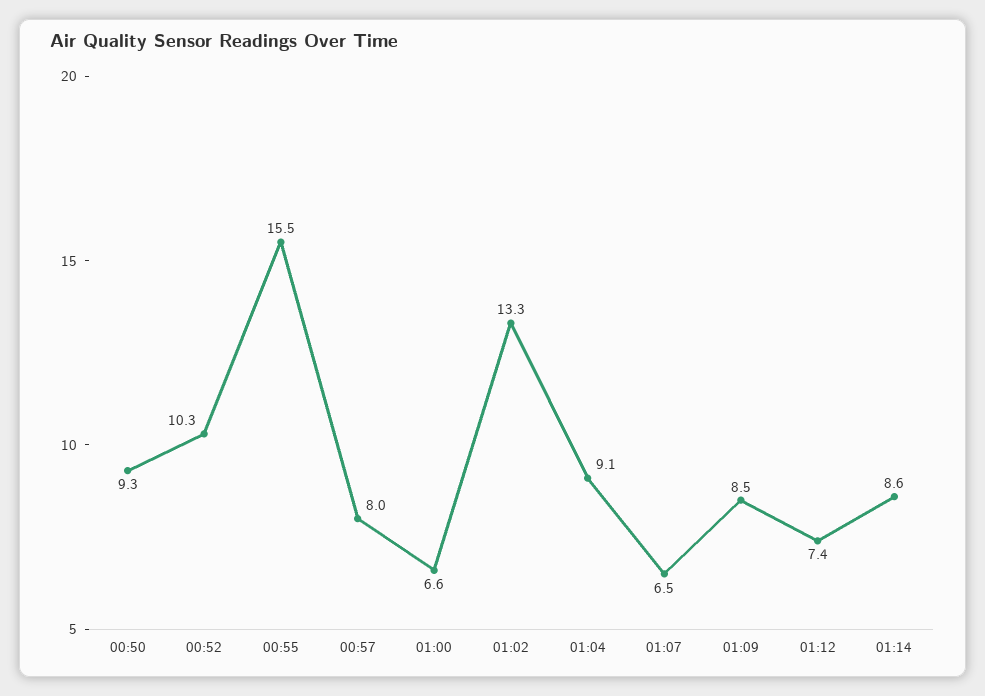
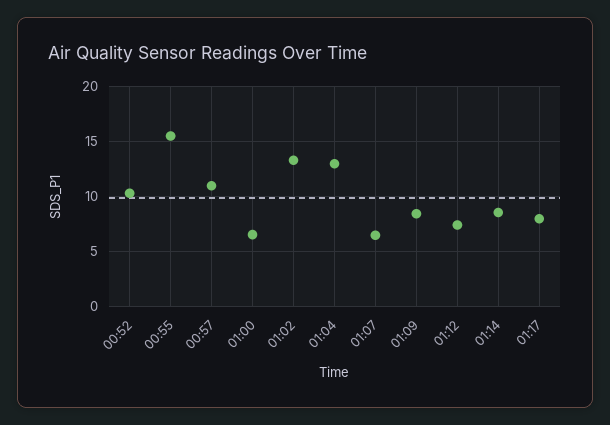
00:50: 9.3 -> none
00:57: 8 -> 11
01:04: 9.1 -> 13
01:17: none -> 8

